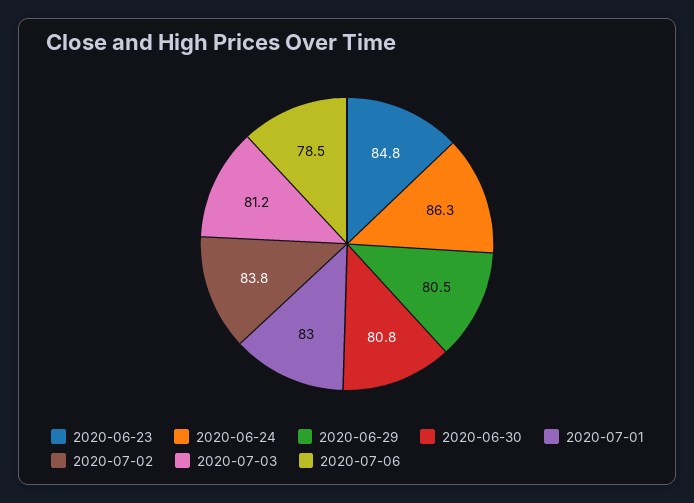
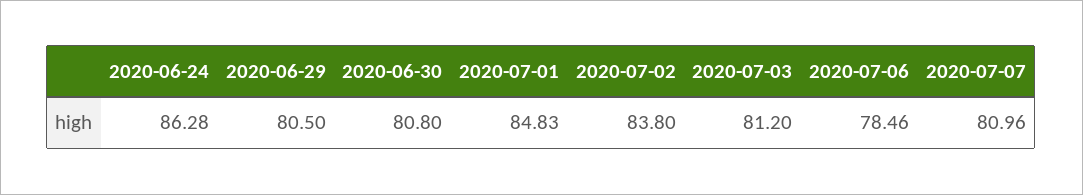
2020-06-23: 84.8 -> none
2020-07-01: 83 -> 84.83
2020-07-07: none -> 80.96

